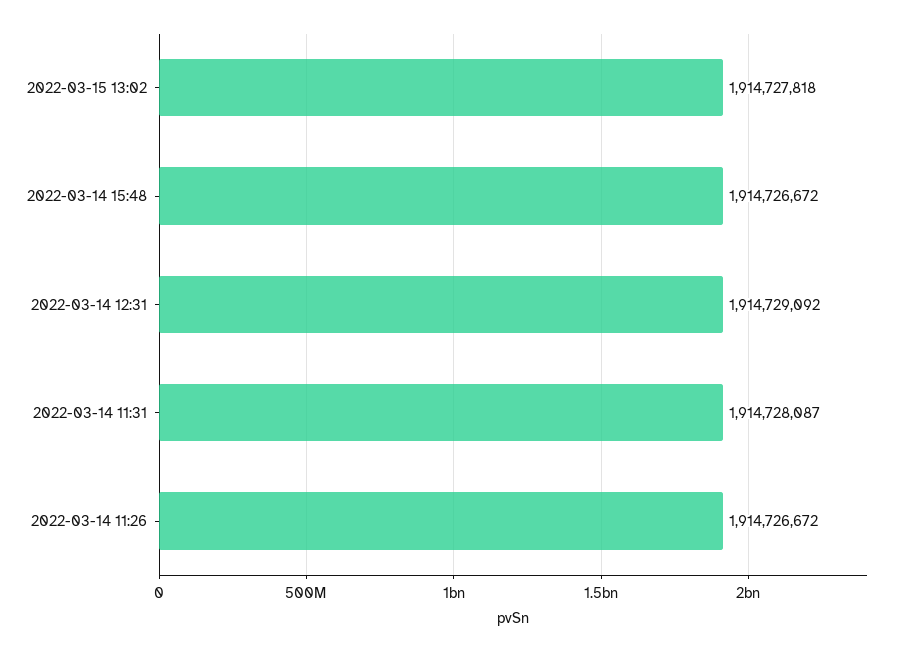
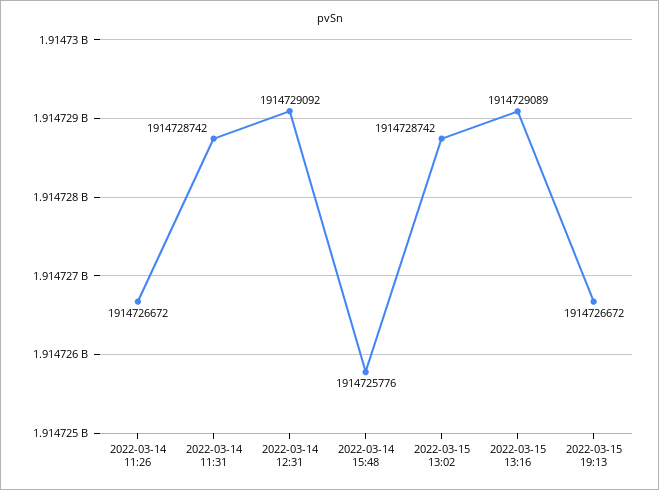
2022-03-15 13:02: 1914727818 -> 1914728742
2022-03-14 15:48: 1914726672 -> 1914725776
2022-03-14 11:31: 1914728087 -> 1914728742
2022-03-15 13:16: none -> 1914729089
2022-03-15 19:13: none -> 1914726672

